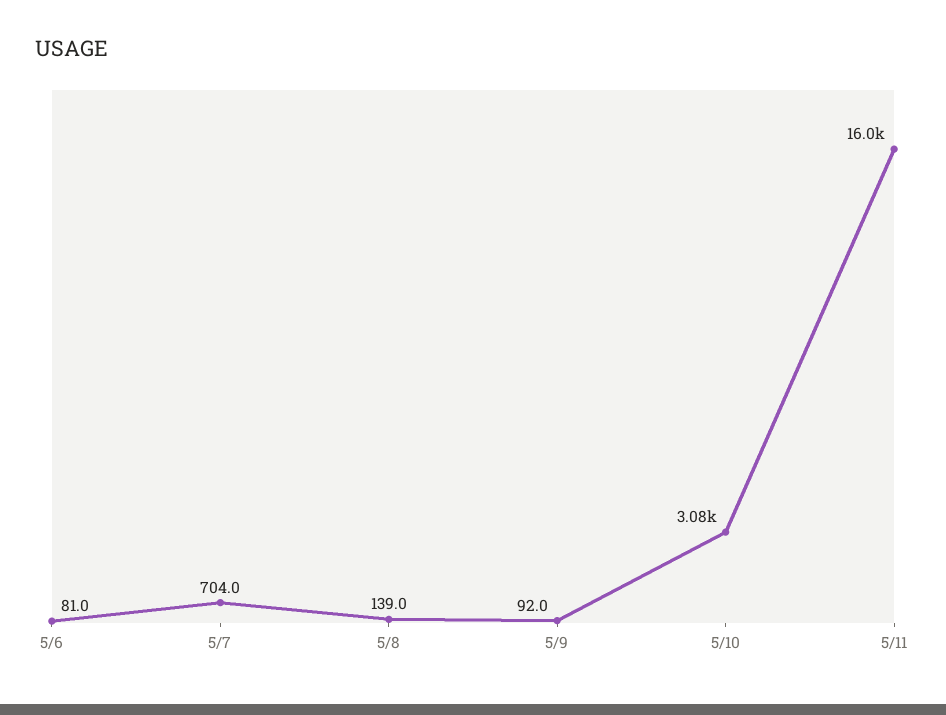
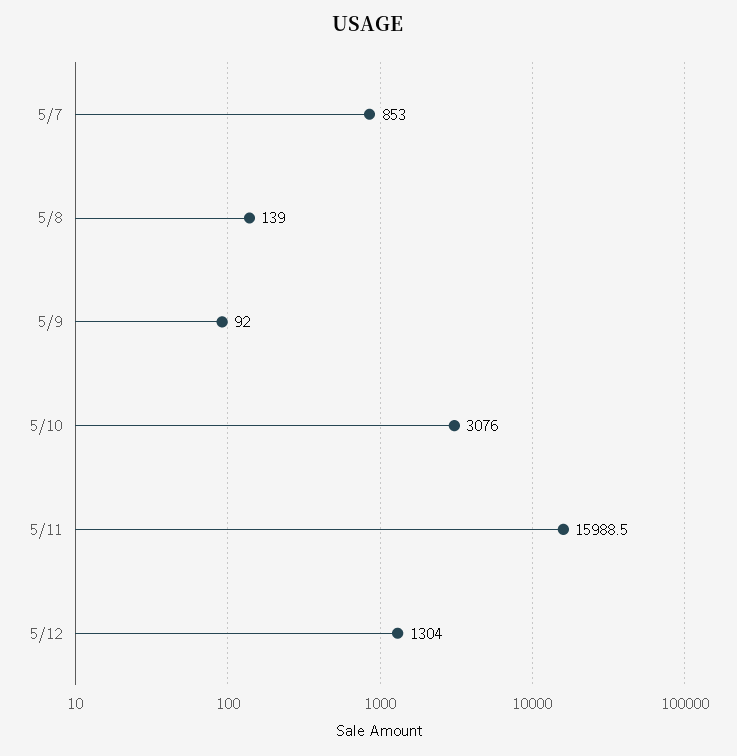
5/6: 81 -> none
5/7: 704 -> 853
5/12: none -> 1304

